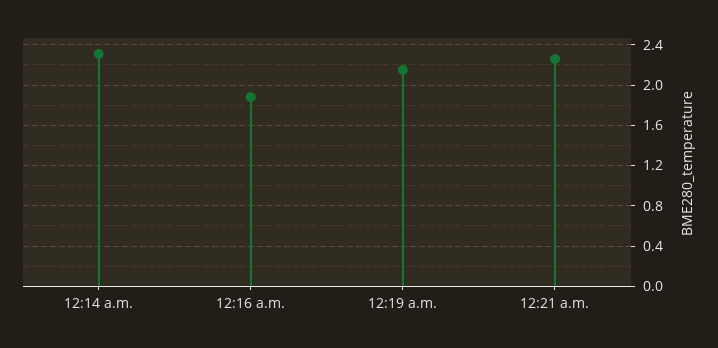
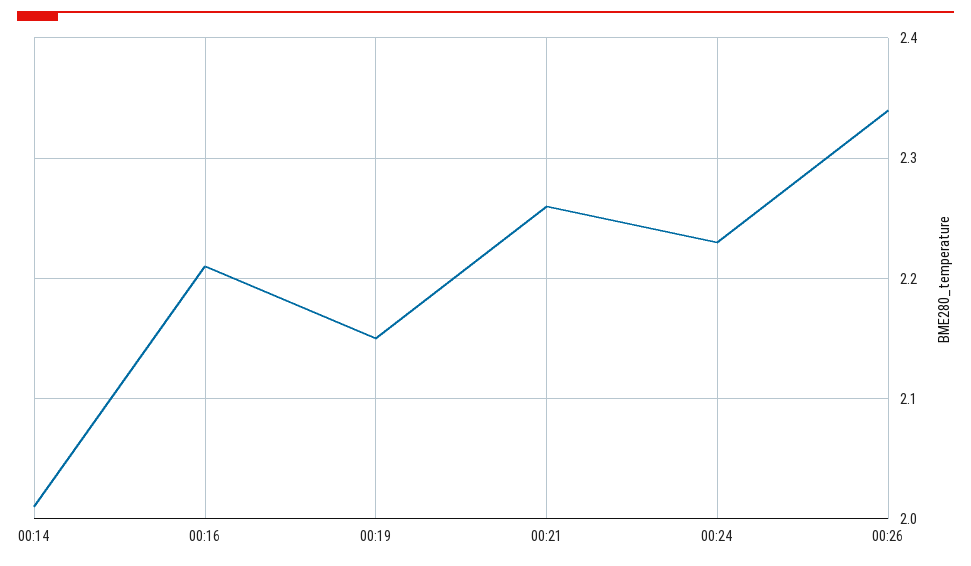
12:14 a.m.: 2.3 -> 2.01
12:16 a.m.: 1.9 -> 2.21
00:24: none -> 2.23
00:26: none -> 2.34

